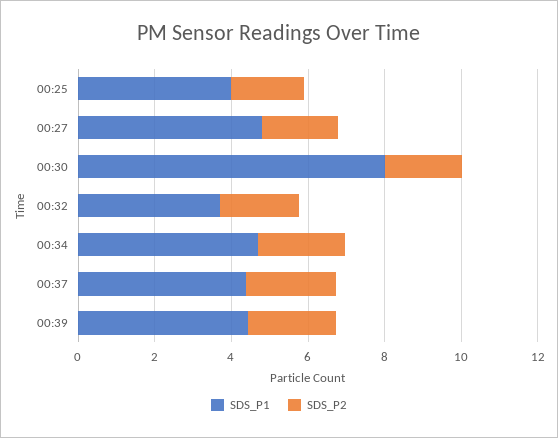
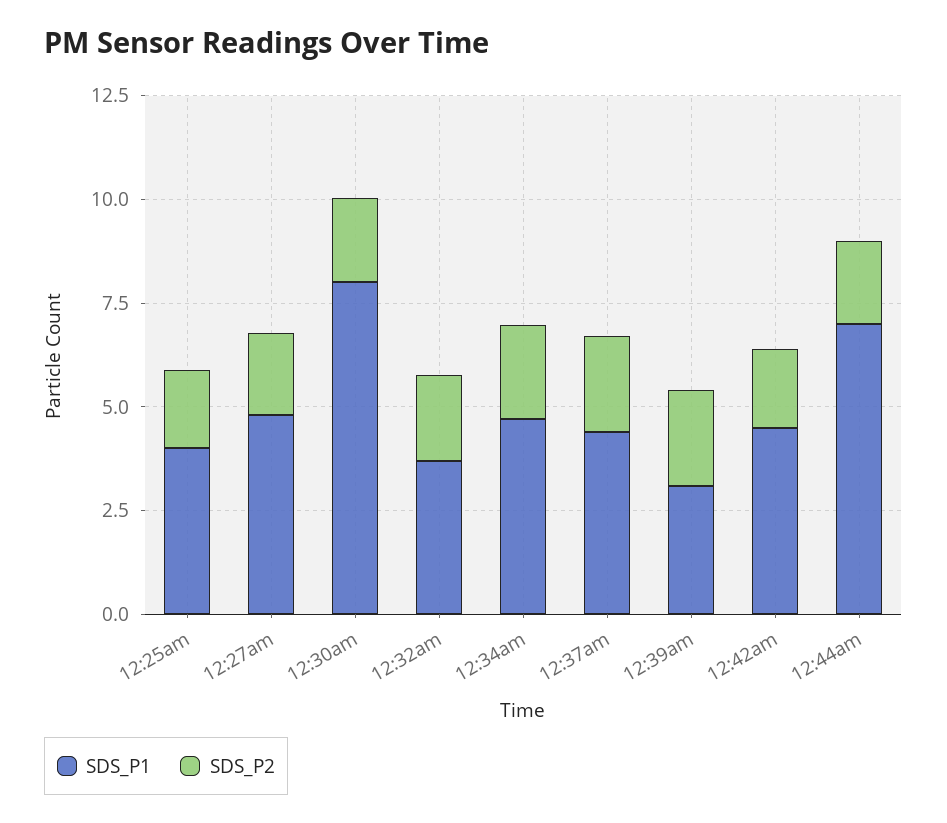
SDS_P1, 00:39: 4.5 -> 3
SDS_P1, 12:42am: none -> 4.5
SDS_P2, 12:42am: none -> 2
SDS_P1, 12:44am: none -> 7
SDS_P2, 12:44am: none -> 2

